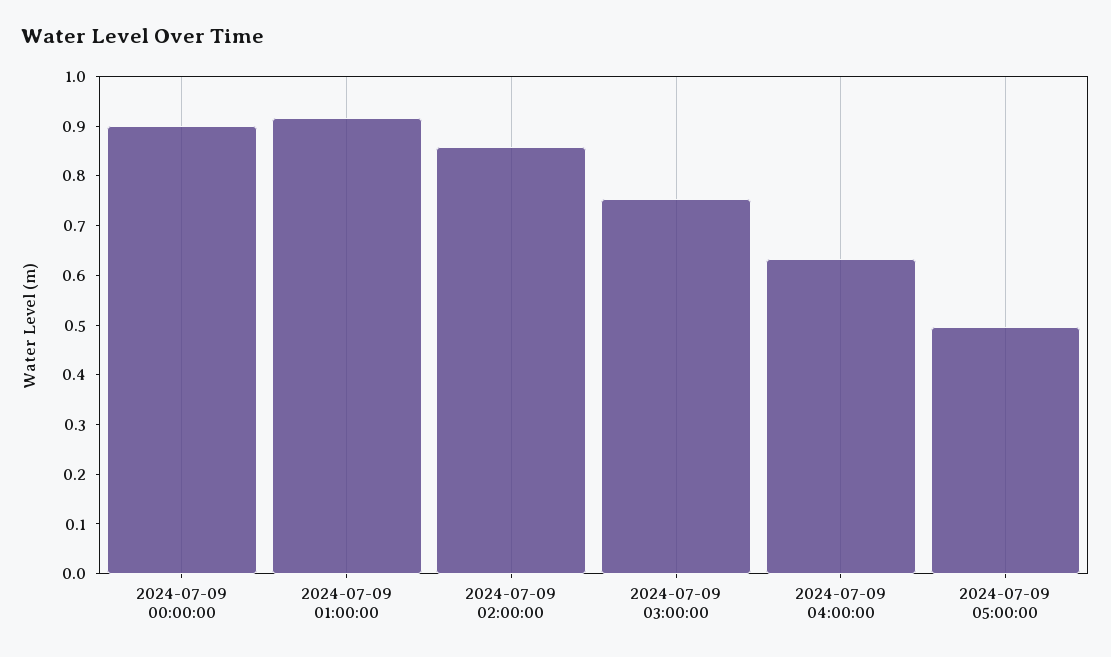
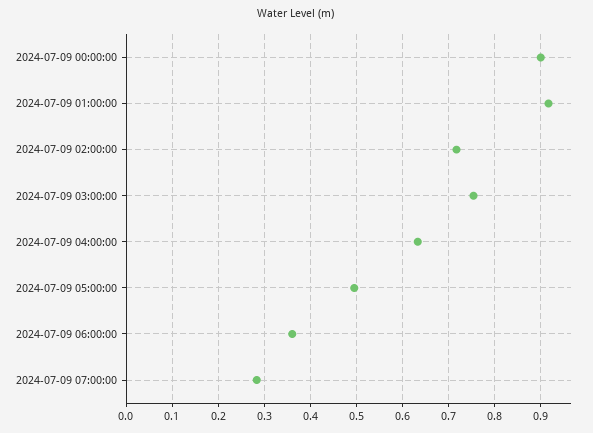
2024-07-09 02:00:00: 0.86 -> 0.72
2024-07-09 06:00:00: none -> 0.36
2024-07-09 07:00:00: none -> 0.28

